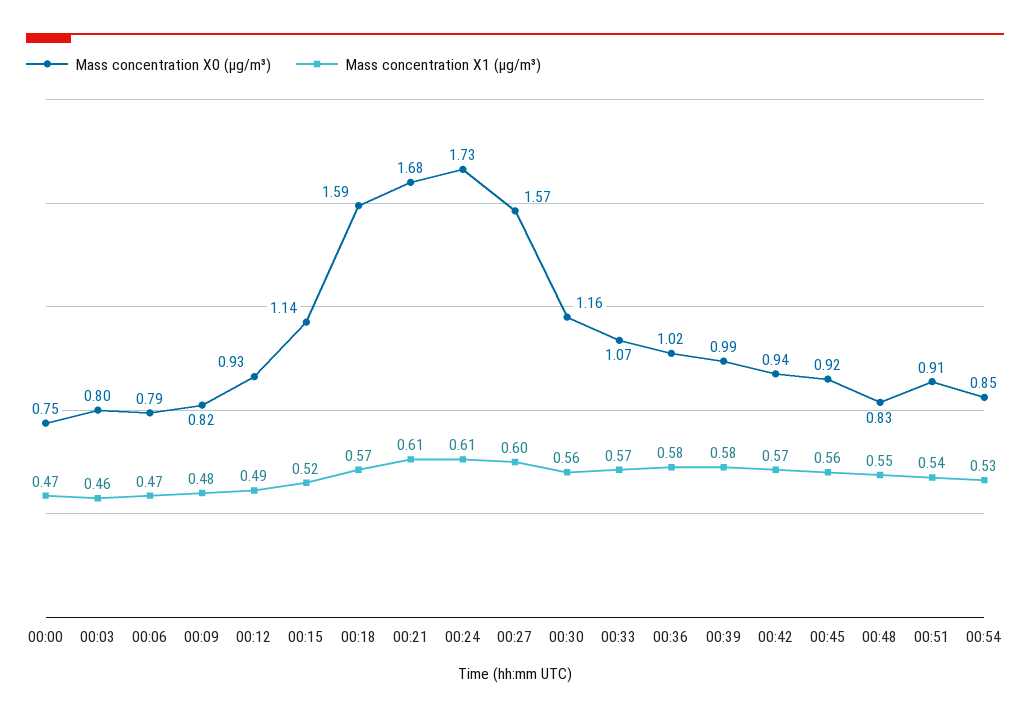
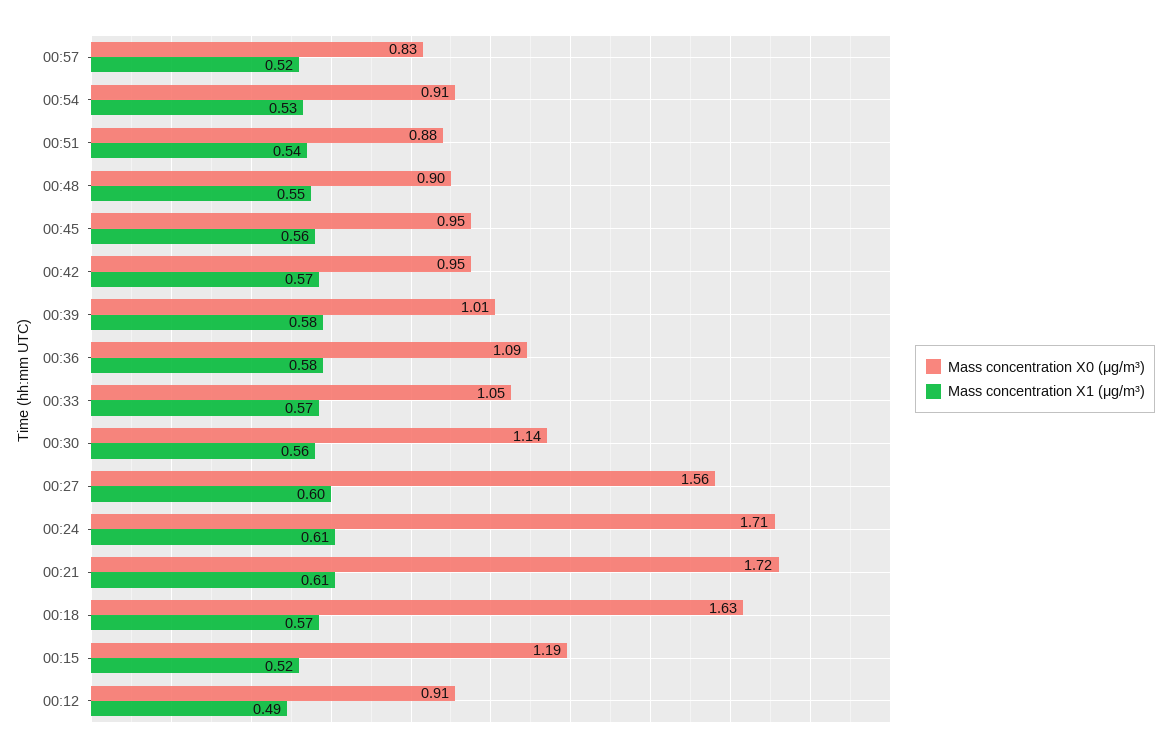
Mass concentration X0 (μg/m³), 00:00: 0.75 -> none
Mass concentration X1 (μg/m³), 00:00: 0.47 -> none
Mass concentration X0 (μg/m³), 00:03: 0.8 -> none
Mass concentration X1 (μg/m³), 00:03: 0.46 -> none
Mass concentration X0 (μg/m³), 00:06: 0.79 -> none
Mass concentration X1 (μg/m³), 00:06: 0.47 -> none
Mass concentration X0 (μg/m³), 00:09: 0.82 -> none
Mass concentration X1 (μg/m³), 00:09: 0.48 -> none
Mass concentration X0 (μg/m³), 00:12: 0.93 -> 0.91
Mass concentration X0 (μg/m³), 00:15: 1.14 -> 1.19
Mass concentration X0 (μg/m³), 00:18: 1.59 -> 1.63
Mass concentration X0 (μg/m³), 00:21: 1.68 -> 1.72
Mass concentration X0 (μg/m³), 00:24: 1.73 -> 1.71
Mass concentration X0 (μg/m³), 00:27: 1.57 -> 1.56
Mass concentration X0 (μg/m³), 00:30: 1.16 -> 1.14
Mass concentration X0 (μg/m³), 00:33: 1.07 -> 1.05
Mass concentration X0 (μg/m³), 00:36: 1.02 -> 1.09
Mass concentration X0 (μg/m³), 00:39: 0.99 -> 1.01
Mass concentration X0 (μg/m³), 00:42: 0.94 -> 0.95
Mass concentration X0 (μg/m³), 00:45: 0.92 -> 0.95
Mass concentration X0 (μg/m³), 00:48: 0.83 -> 0.9
Mass concentration X0 (μg/m³), 00:51: 0.91 -> 0.88
Mass concentration X0 (μg/m³), 00:54: 0.85 -> 0.91
Mass concentration X0 (μg/m³), 00:57: none -> 0.83
Mass concentration X1 (μg/m³), 00:57: none -> 0.52

